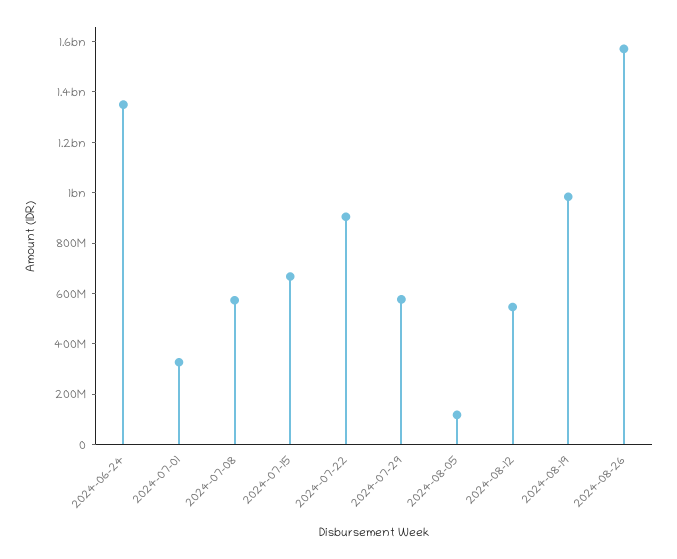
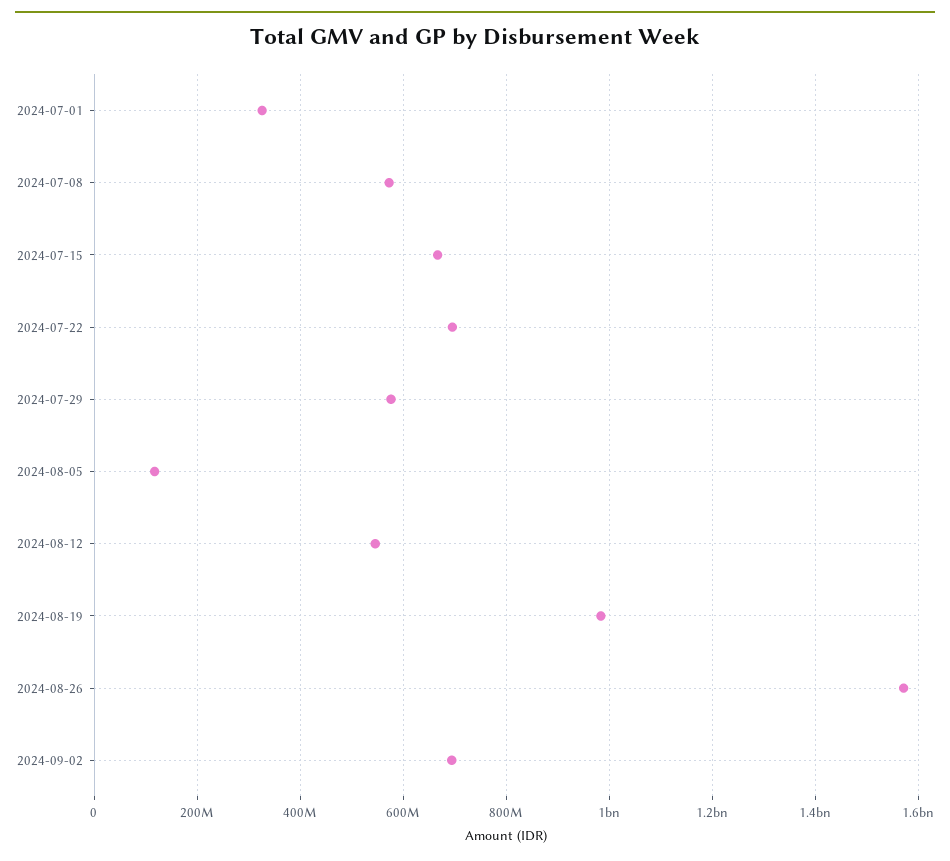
2024-06-24: 1350000000 -> none
2024-07-22: 900000000 -> 700000000
2024-09-02: none -> 700000000

